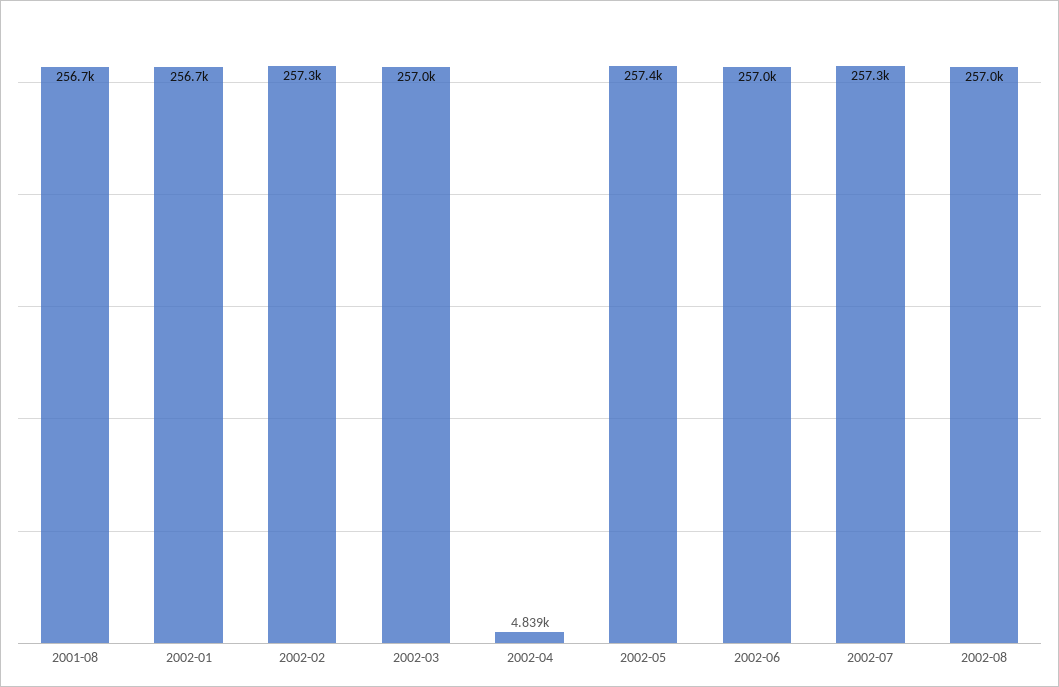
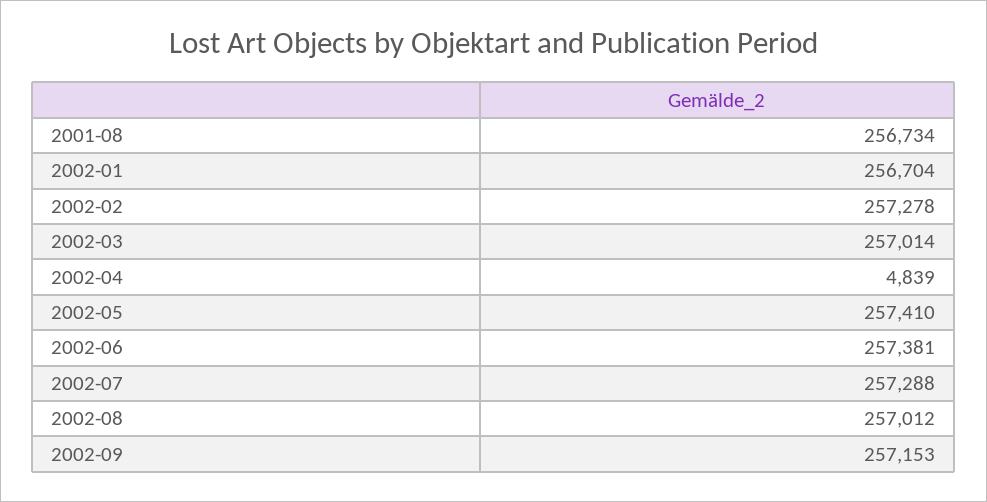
2002-06: 257000 -> 257381
2002-09: none -> 257153

